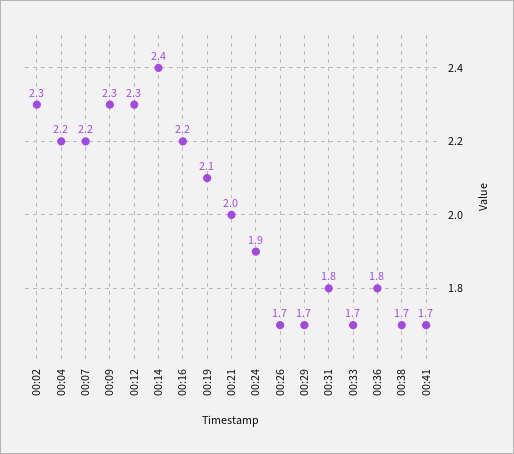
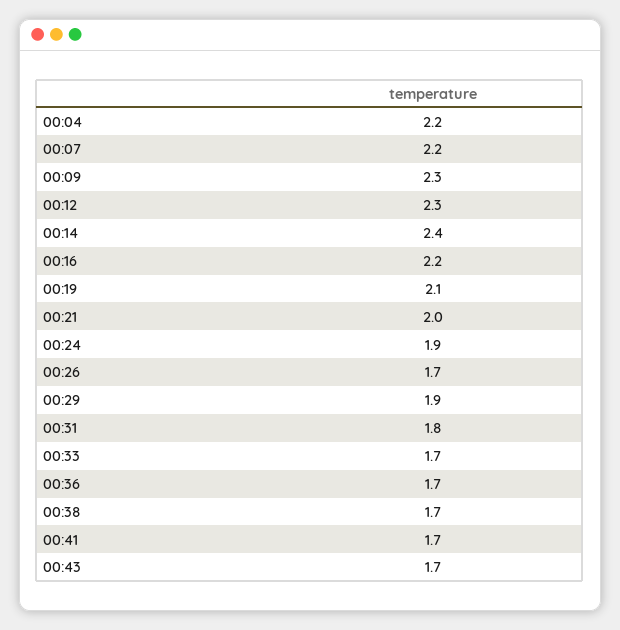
00:02: 2.3 -> none
00:29: 1.7 -> 1.9
00:36: 1.8 -> 1.7
00:43: none -> 1.7

